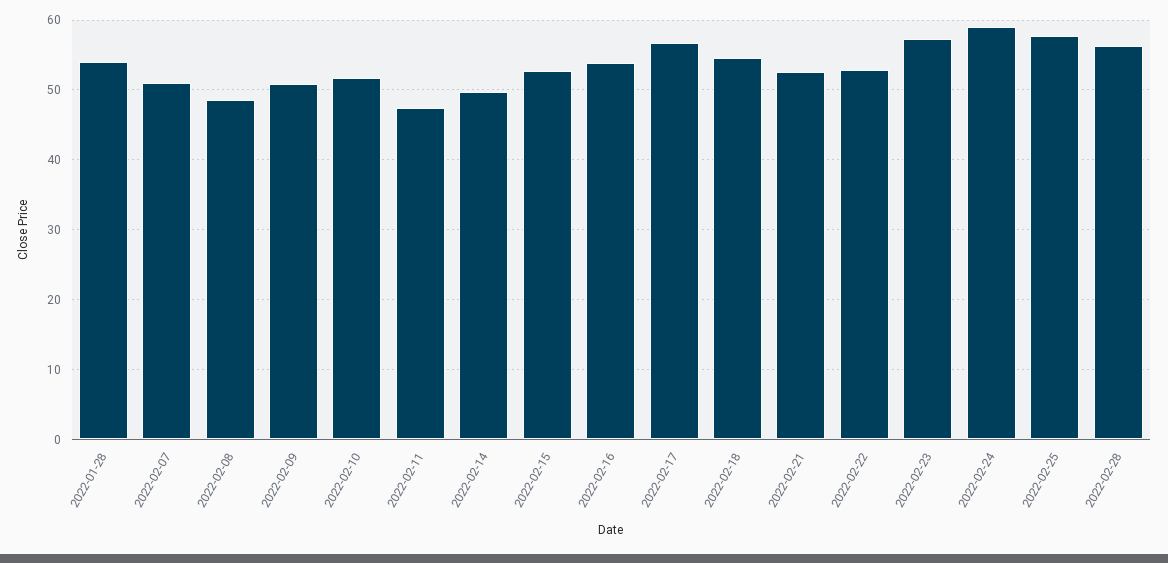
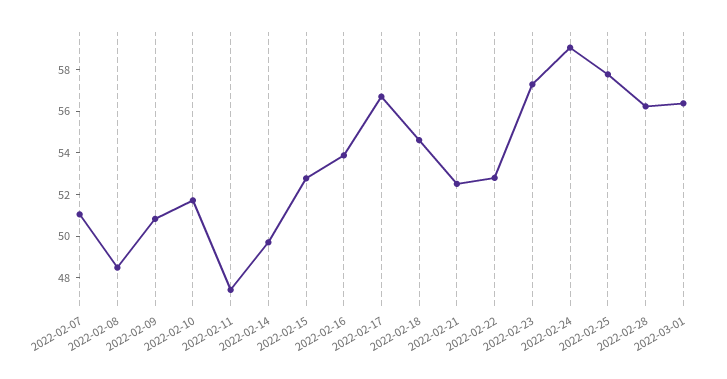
2022-01-28: 54 -> none
2022-03-01: none -> 56.5

